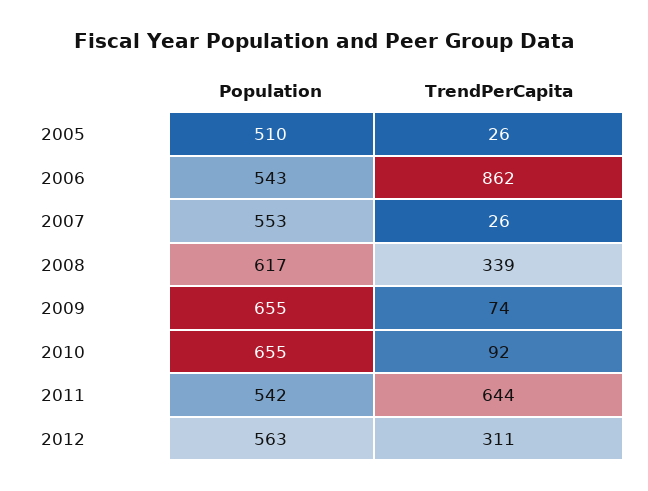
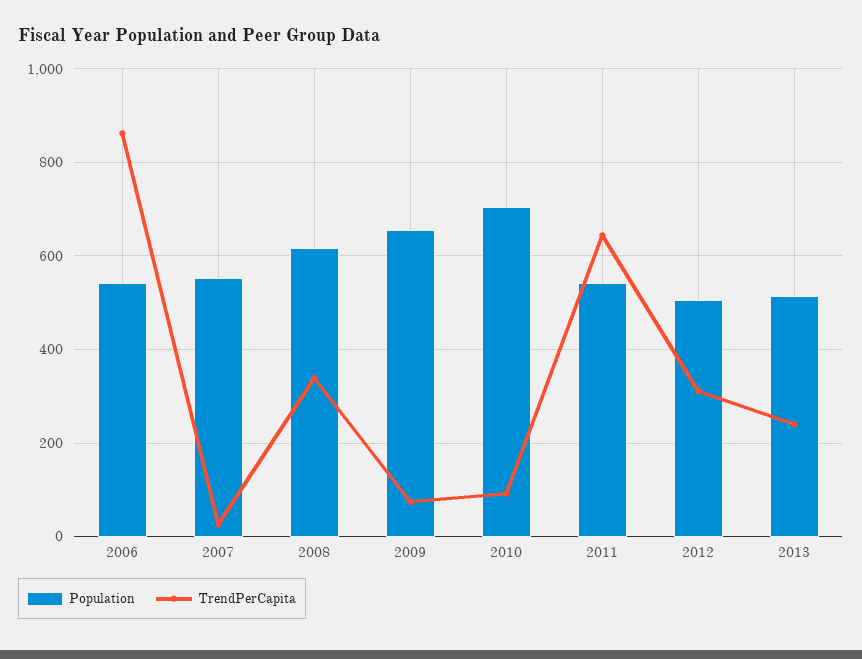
Population, 2005: 510 -> none
TrendPerCapita, 2005: 26 -> none
Population, 2010: 655 -> 700
Population, 2012: 563 -> 500
Population, 2013: none -> 520
TrendPerCapita, 2013: none -> 240

